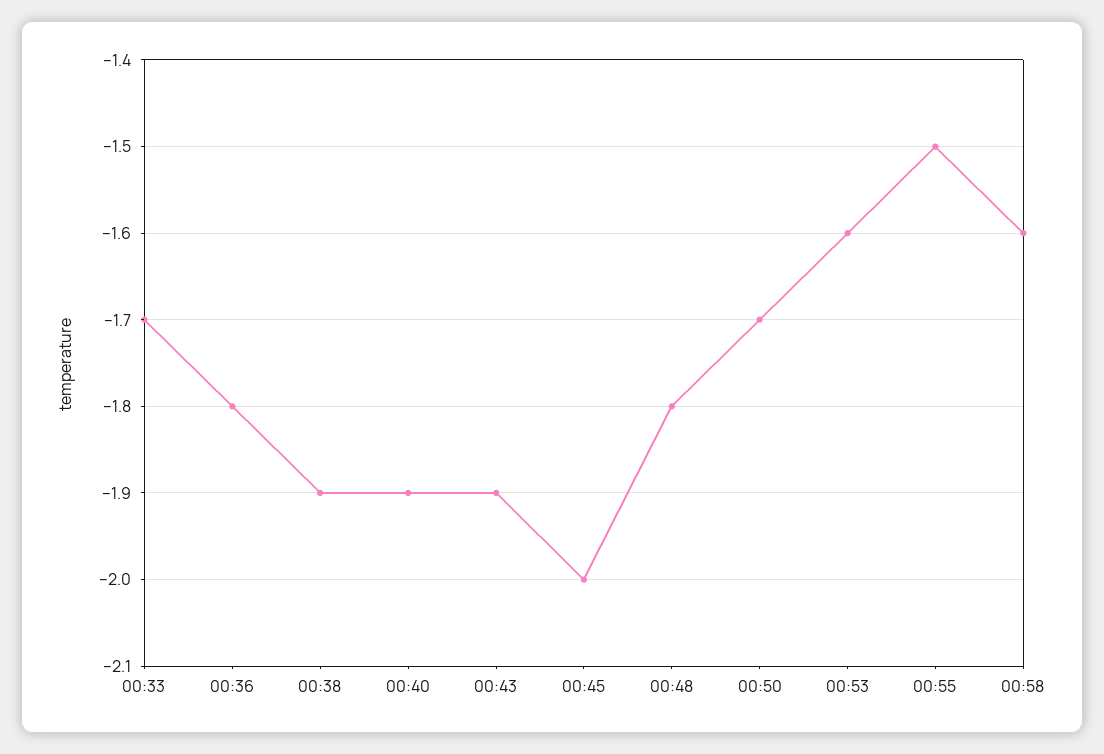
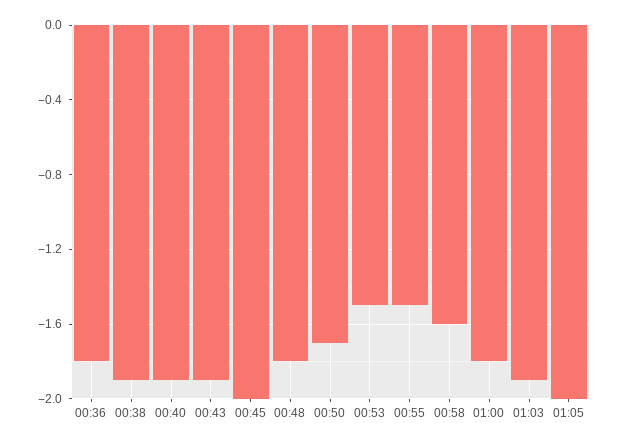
00:33: -1.7 -> none
00:53: -1.6 -> -1.5
01:00: none -> -1.8
01:03: none -> -1.9
01:05: none -> -2

